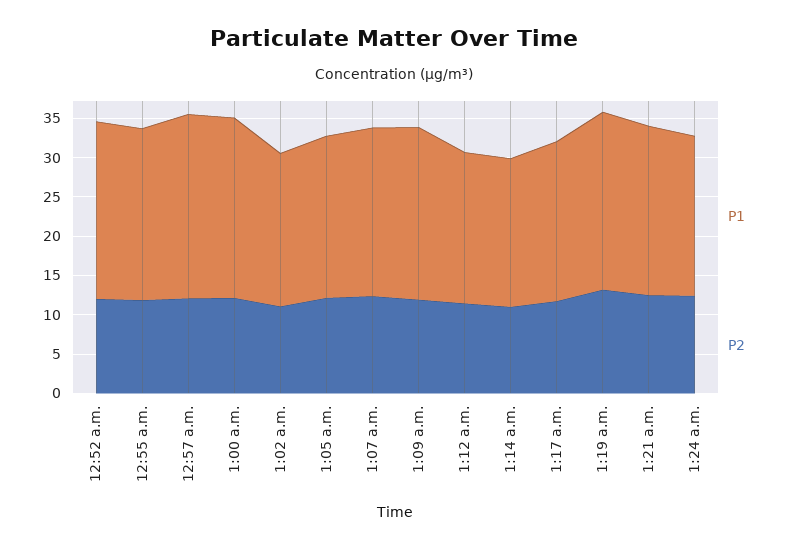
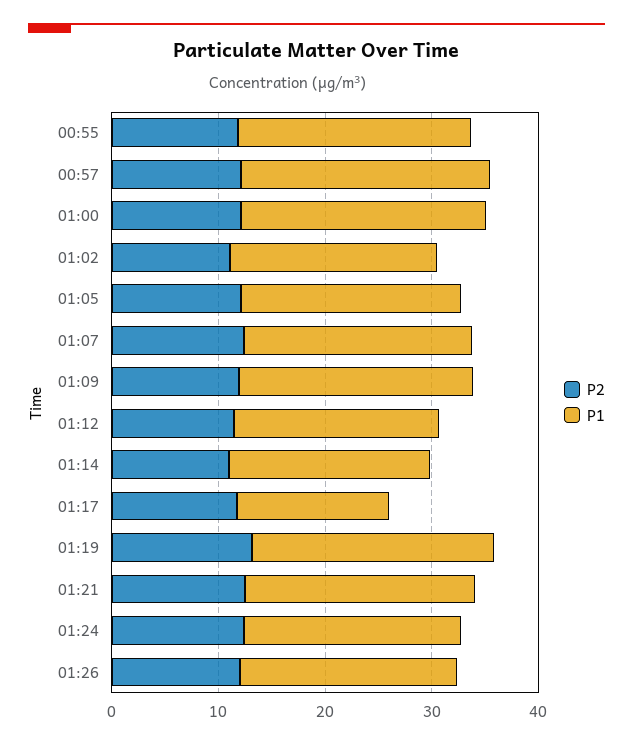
P1, 12:52 a.m.: 22.5 -> none
P2, 12:52 a.m.: 12.5 -> none
P1, 1:17 a.m.: 20 -> 14
P2, 01:26: none -> 12
P1, 01:26: none -> 20

